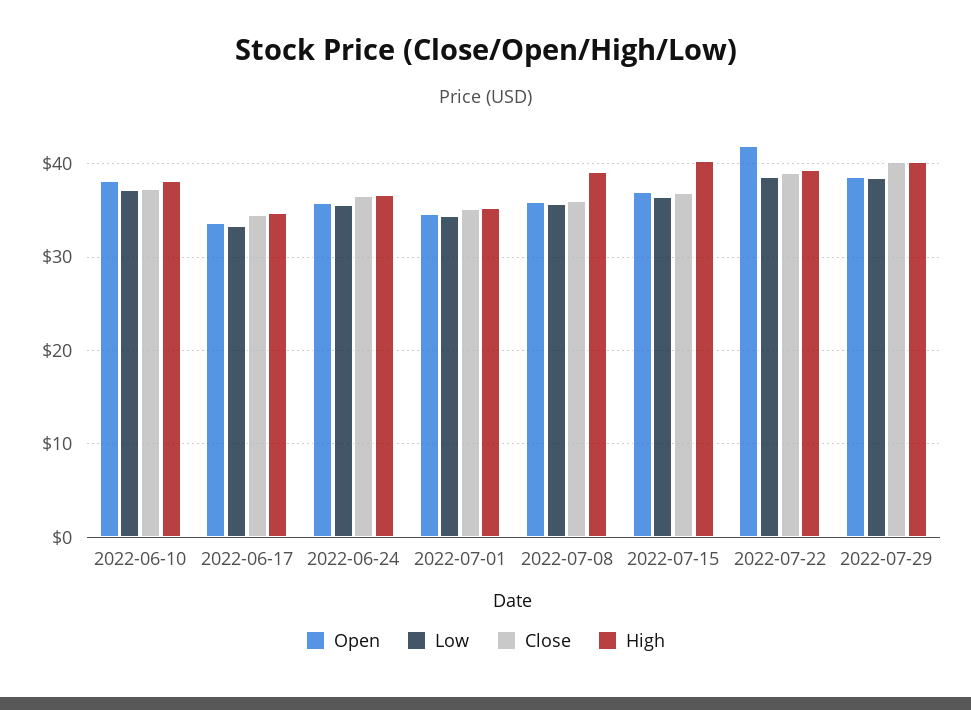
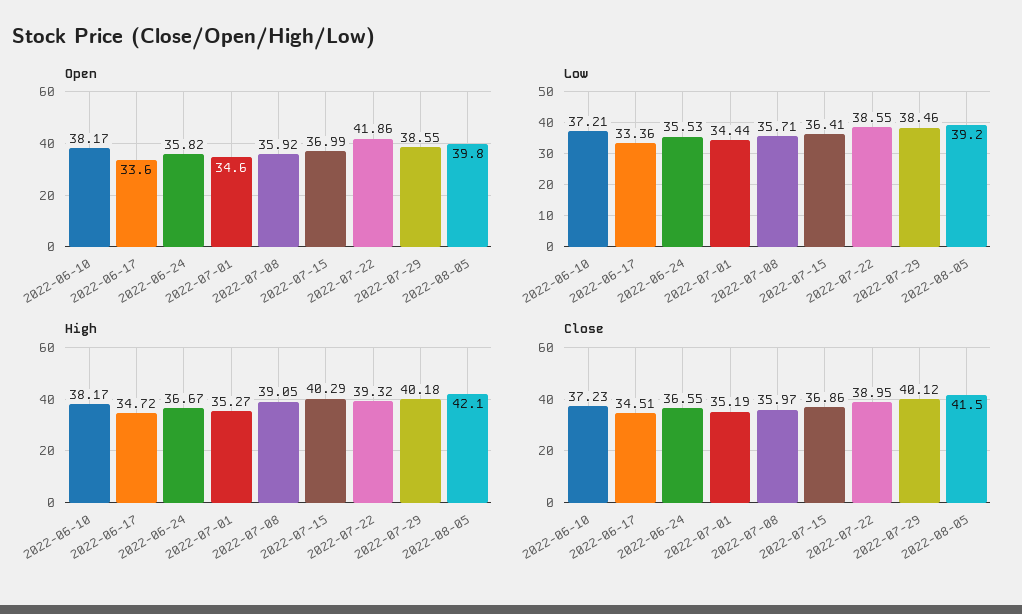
Open, 2022-08-05: none -> 39.8
Low, 2022-08-05: none -> 39.2
High, 2022-08-05: none -> 42.1
Close, 2022-08-05: none -> 41.5

